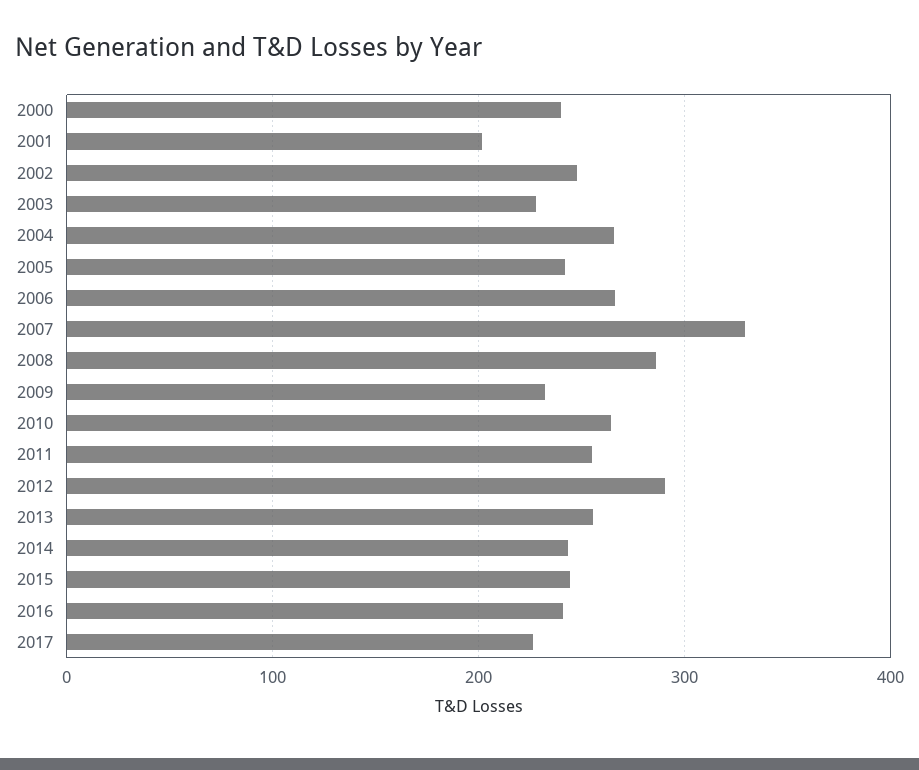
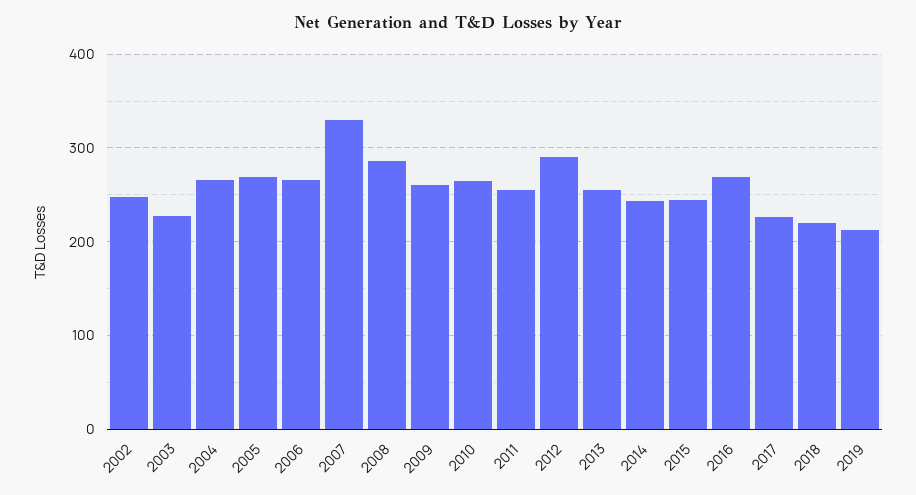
2000: 240 -> none
2001: 200 -> none
2005: 240 -> 270
2009: 230 -> 260
2016: 240 -> 270
2018: none -> 220
2019: none -> 210

